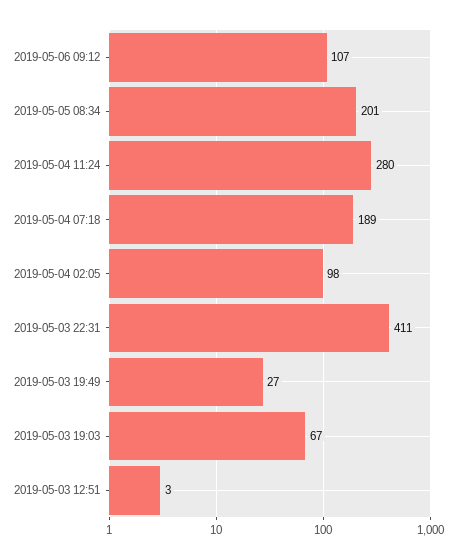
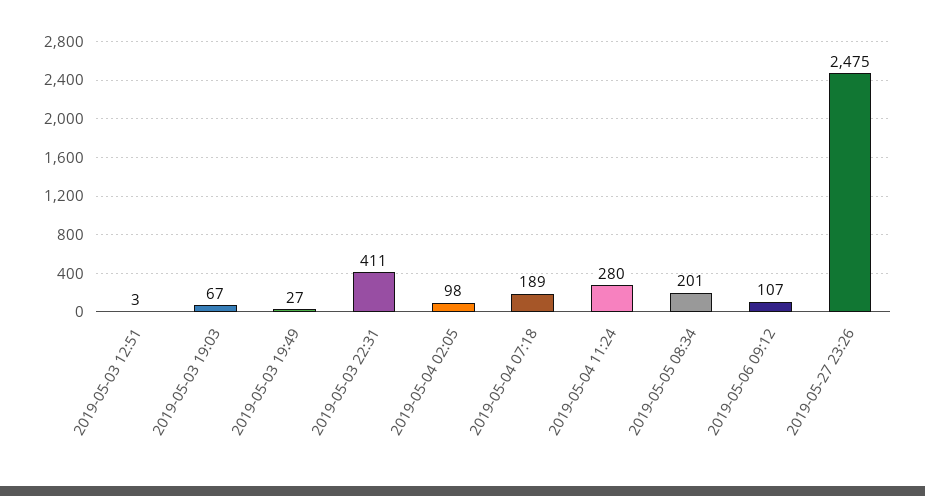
2019-05-27 23:26: none -> 2475

